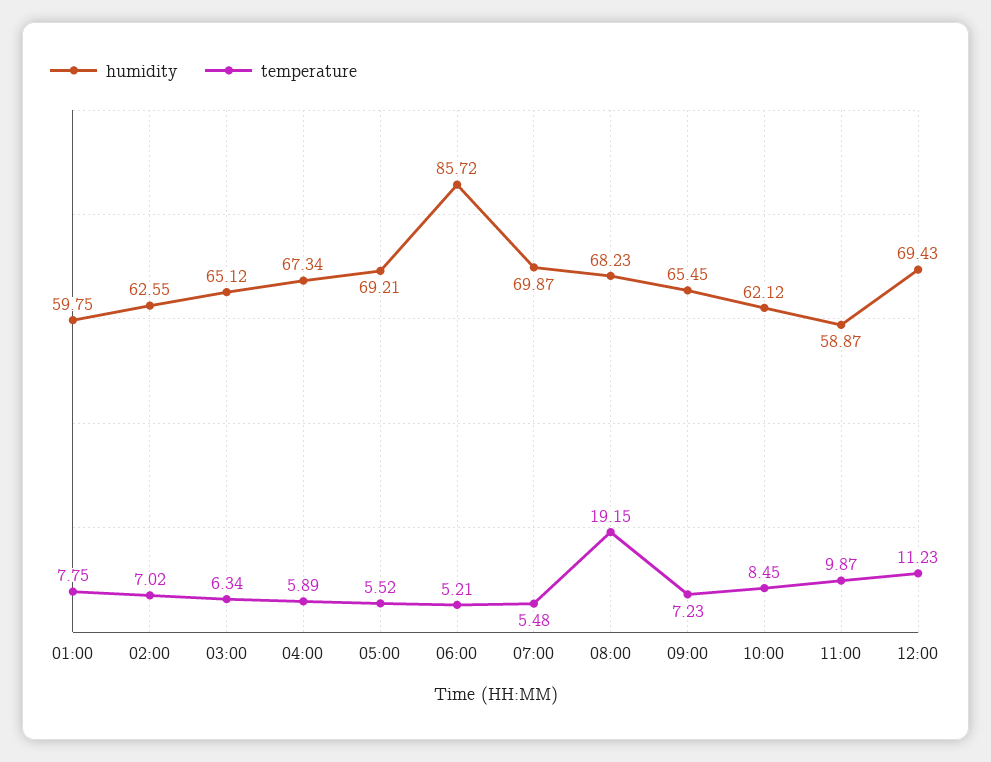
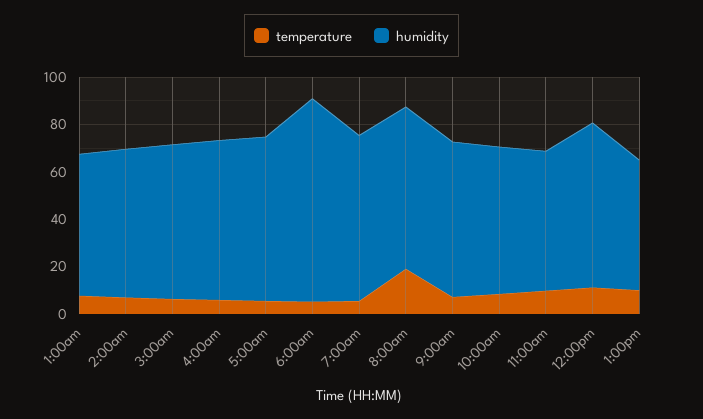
temperature, 1:00pm: none -> 10
humidity, 1:00pm: none -> 55

